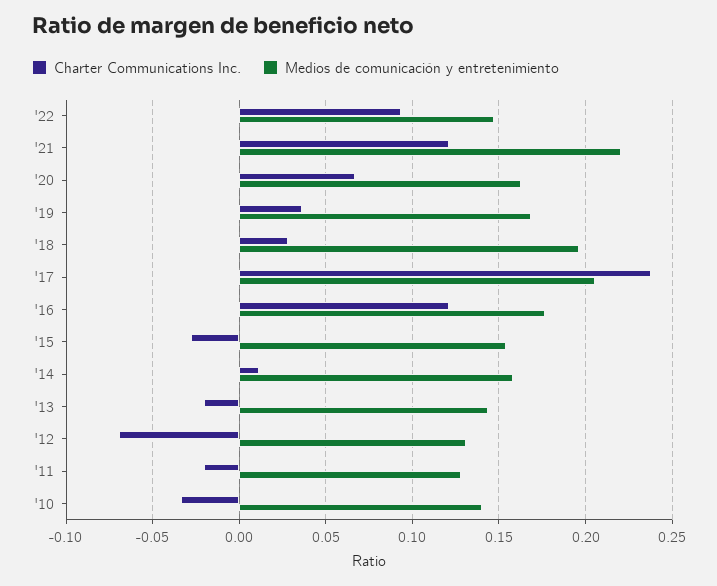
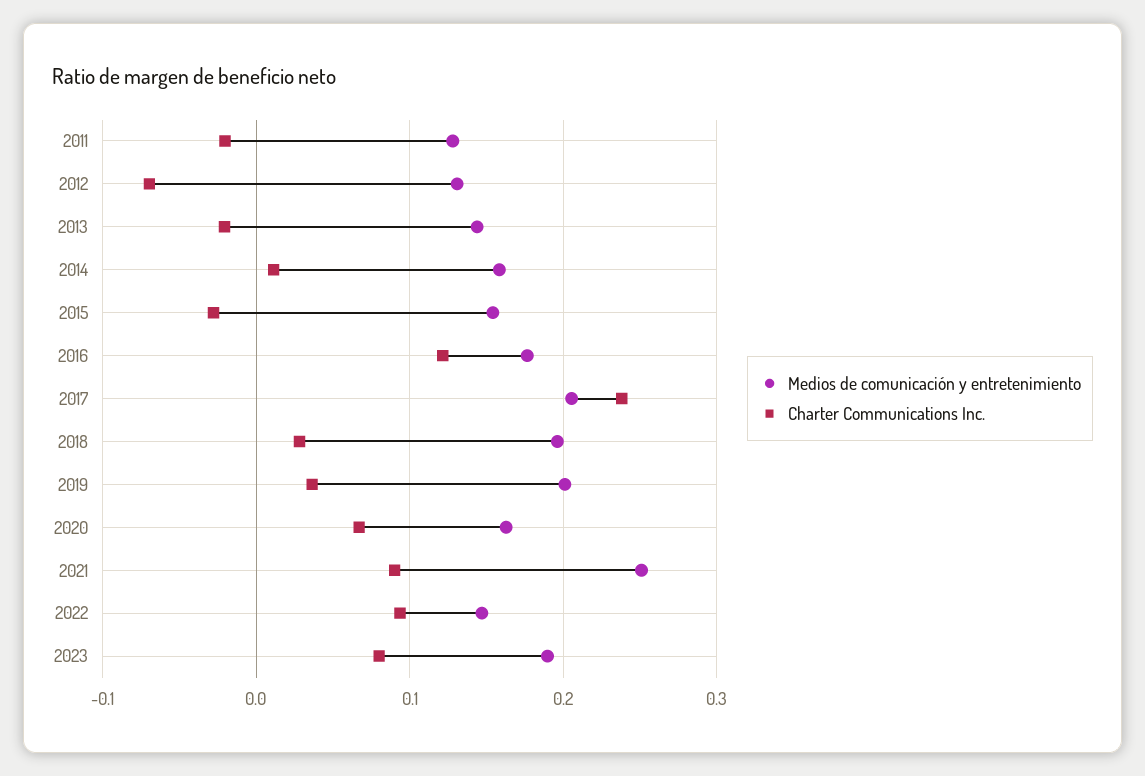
Charter Communications Inc., '21: 0.12 -> 0.09
Medios de comunicación y entretenimiento, '21: 0.22 -> 0.25
Medios de comunicación y entretenimiento, '19: 0.17 -> 0.2
Charter Communications Inc., '10: -0.035 -> none
Medios de comunicación y entretenimiento, '10: 0.14 -> none
Medios de comunicación y entretenimiento, 2023: none -> 0.19
Charter Communications Inc., 2023: none -> 0.08

